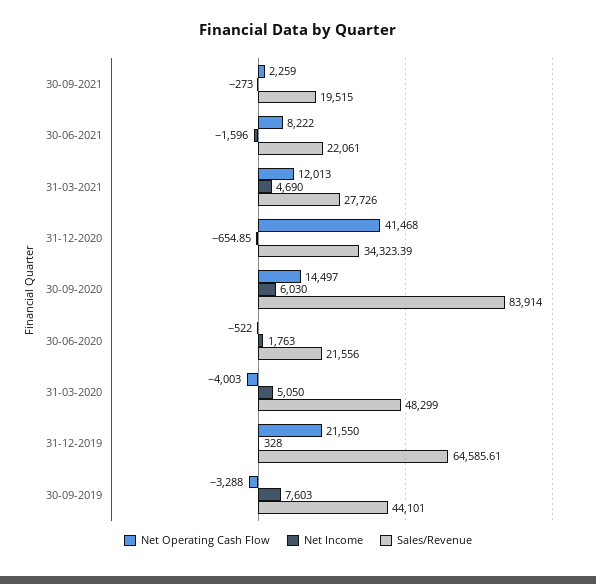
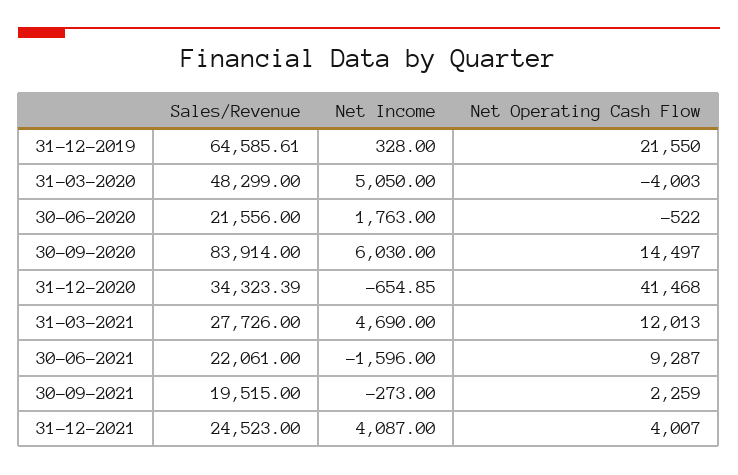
Net Operating Cash Flow, 30-06-2021: 8222 -> 9287
Net Operating Cash Flow, 30-09-2019: -3288 -> none
Net Income, 30-09-2019: 7603 -> none
Sales/Revenue, 30-09-2019: 44101 -> none
Sales/Revenue, 31-12-2021: none -> 24523
Net Income, 31-12-2021: none -> 4087
Net Operating Cash Flow, 31-12-2021: none -> 4007

